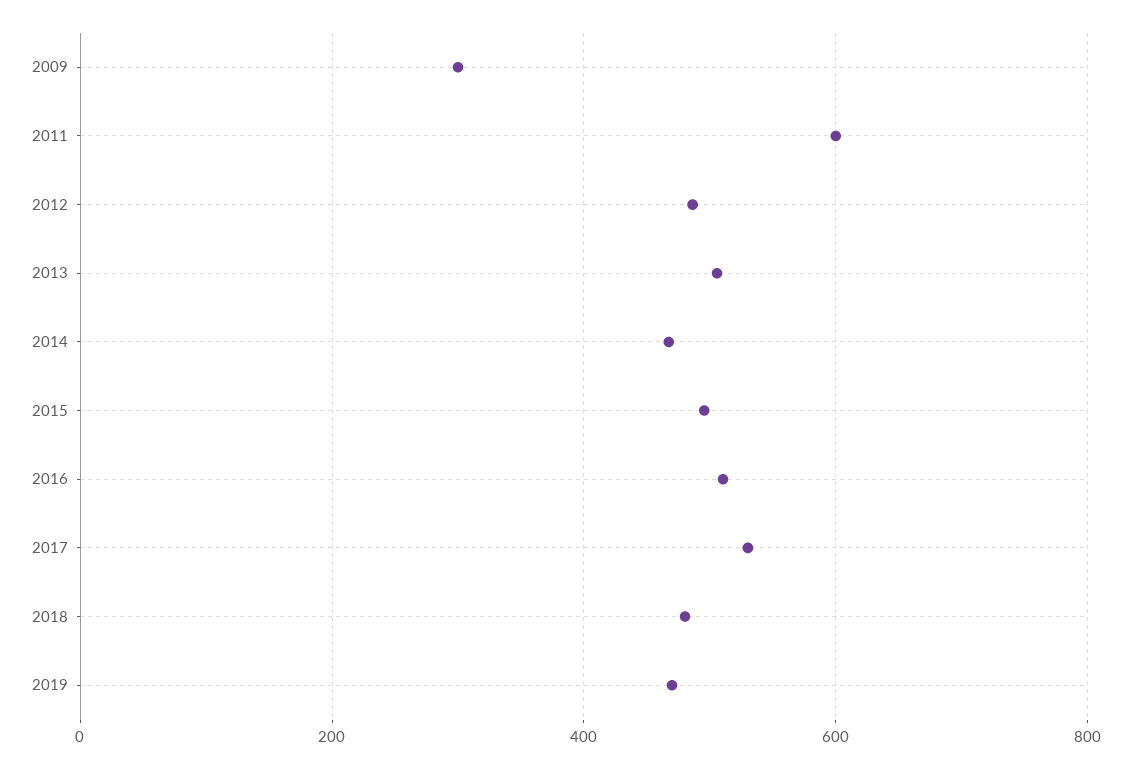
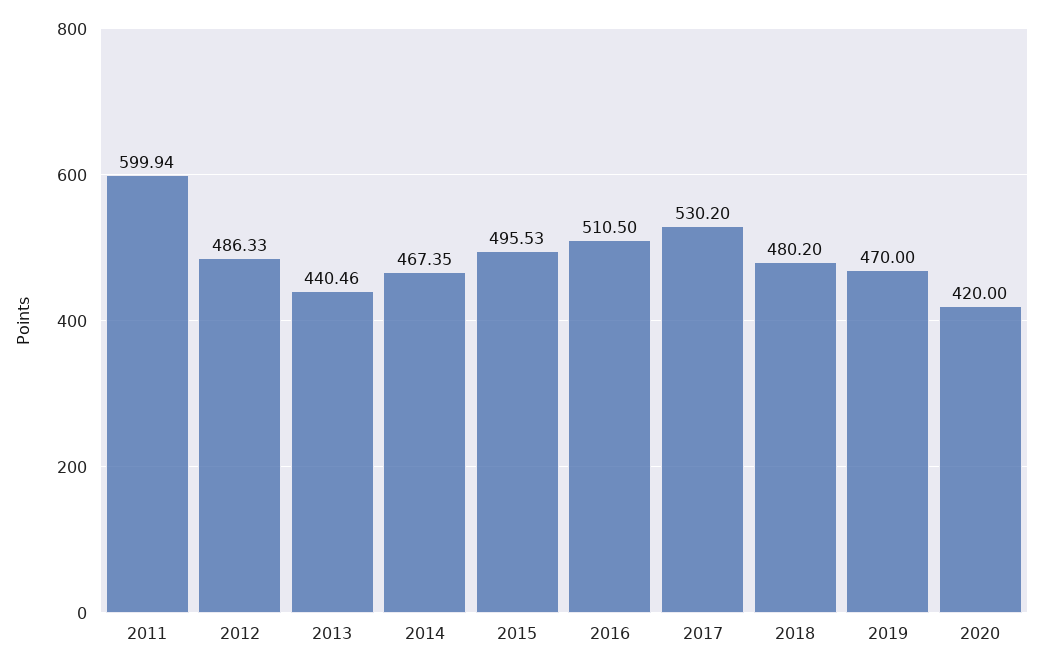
2009: 300 -> none
2013: 500 -> 440.46
2020: none -> 420

